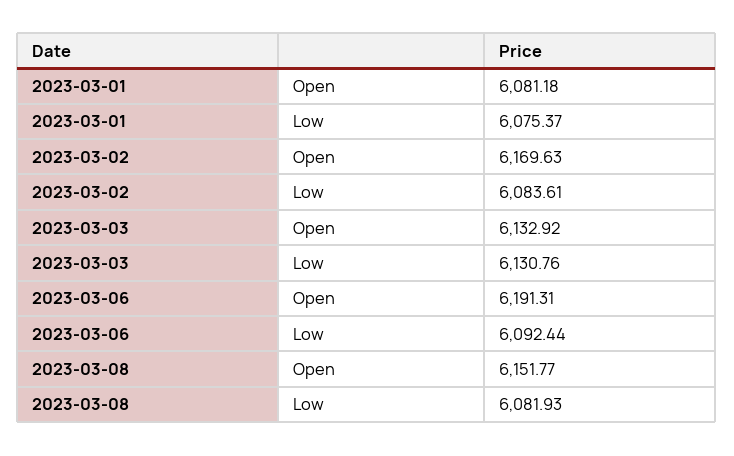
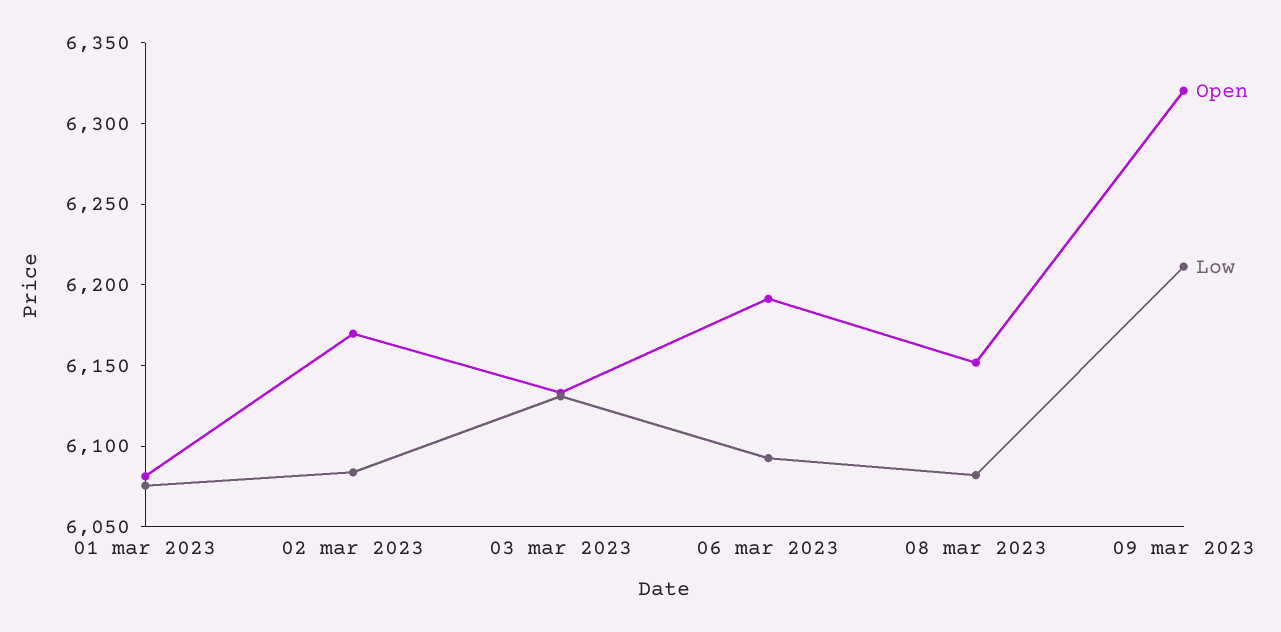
Open, 09 mar 2023: none -> 6320
Low, 09 mar 2023: none -> 6210

